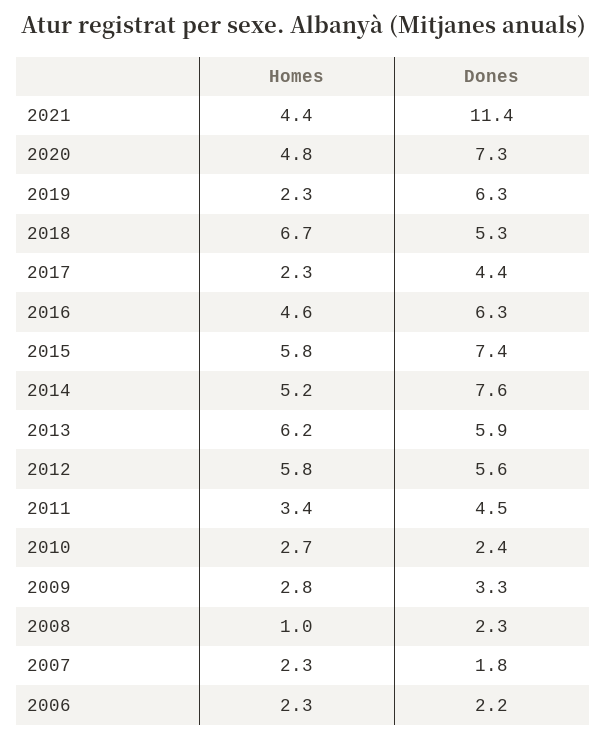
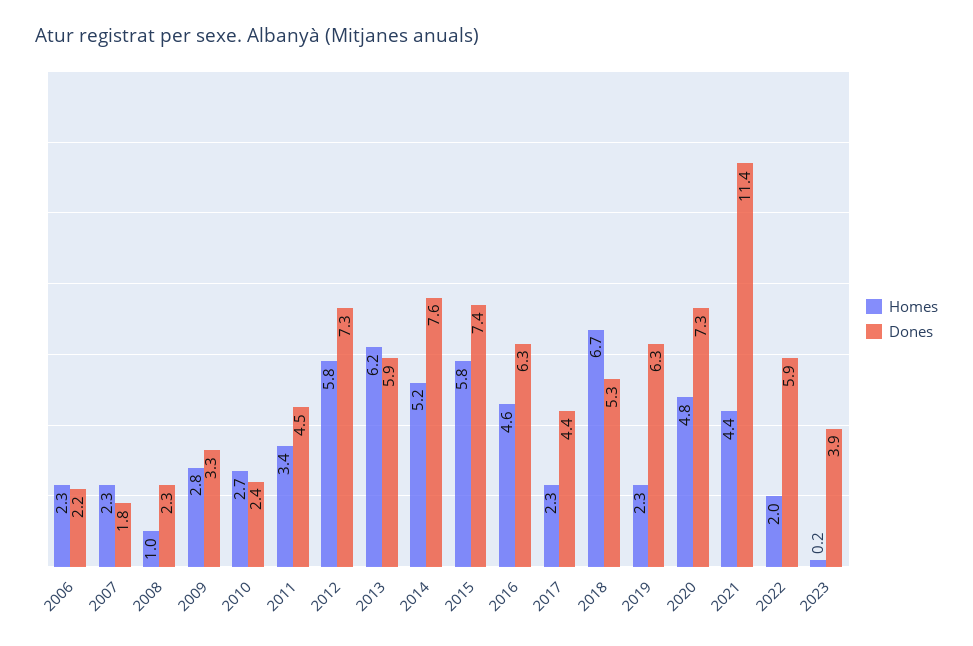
Dones, 2012: 5.6 -> 7.3
Homes, 2022: none -> 2
Dones, 2022: none -> 5.9
Homes, 2023: none -> 0.2
Dones, 2023: none -> 3.9

